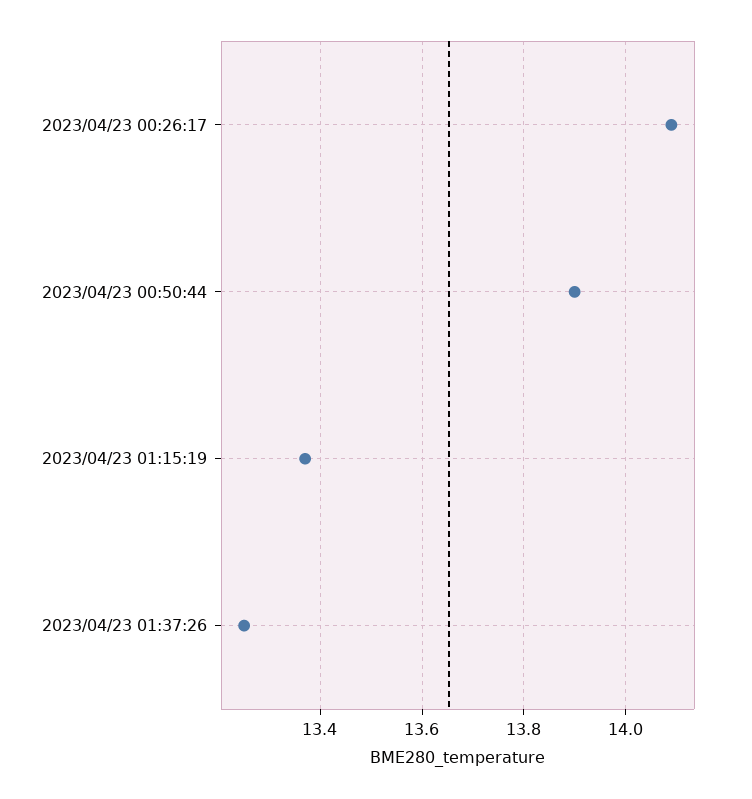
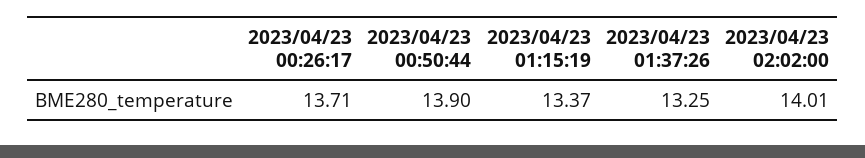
2023/04/23 00:26:17: 14.1 -> 13.71
2023/04/23 02:02:00: none -> 14.01

